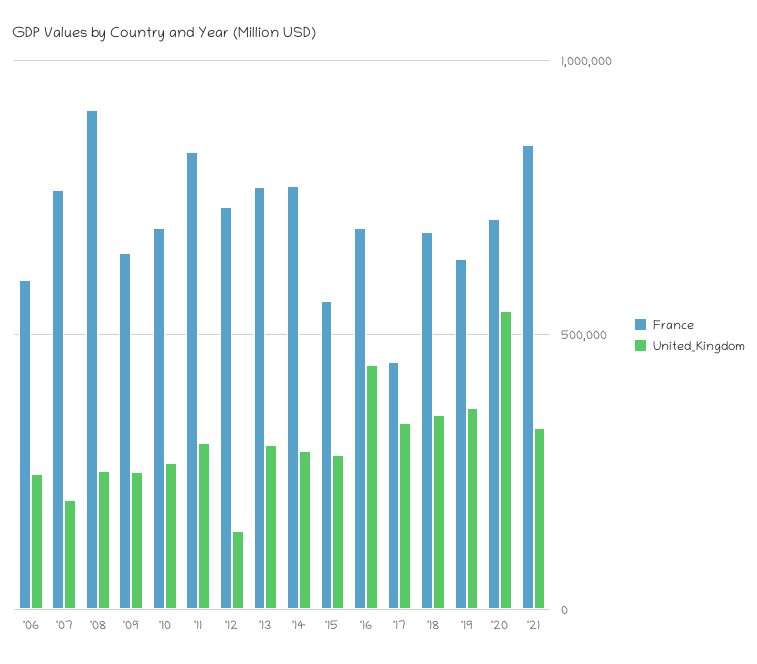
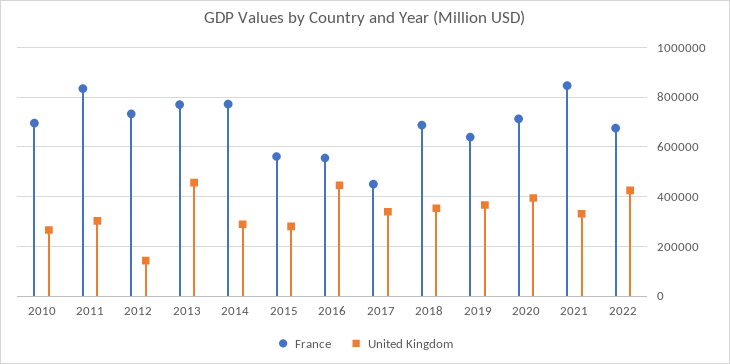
France, '06: 600000 -> none
United_Kingdom, '06: 250000 -> none
France, '07: 750000 -> none
United_Kingdom, '07: 200000 -> none
France, '08: 900000 -> none
United_Kingdom, '08: 250000 -> none
France, '09: 650000 -> none
United_Kingdom, '09: 250000 -> none
United_Kingdom, '13: 300000 -> 450000
France, '16: 700000 -> 550000
United_Kingdom, '20: 550000 -> 400000
France, 2022: none -> 675000
United_Kingdom, 2022: none -> 425000

